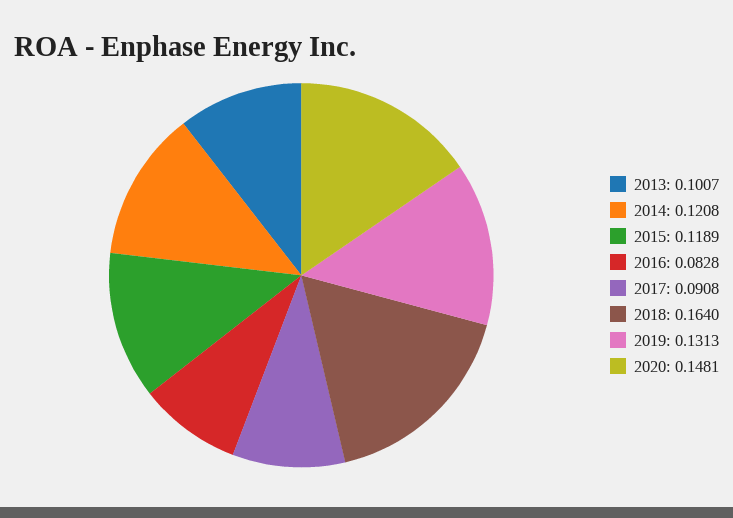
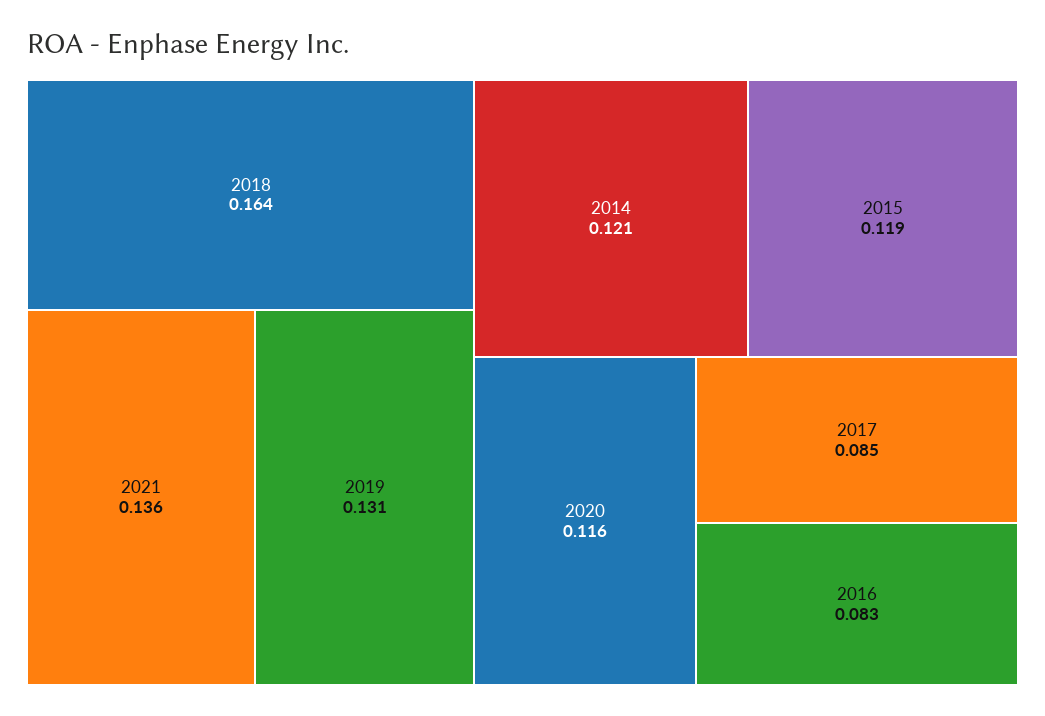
2013: 0.1007 -> none
2017: 0.0908 -> 0.085
2020: 0.1481 -> 0.116
2021: none -> 0.136

